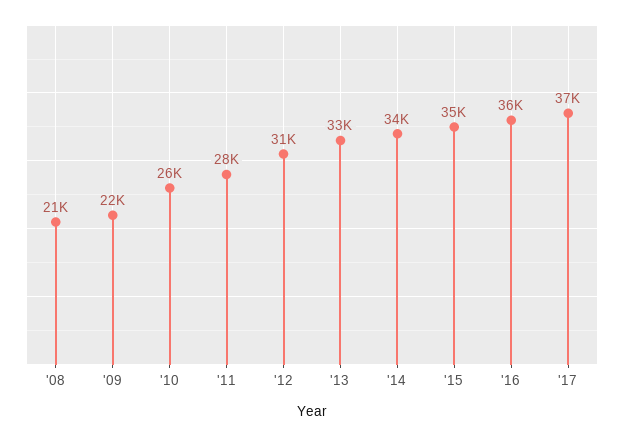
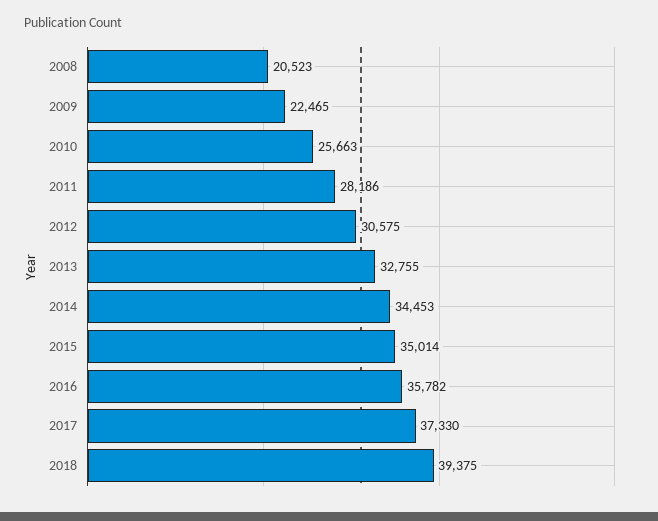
2018: none -> 39375

